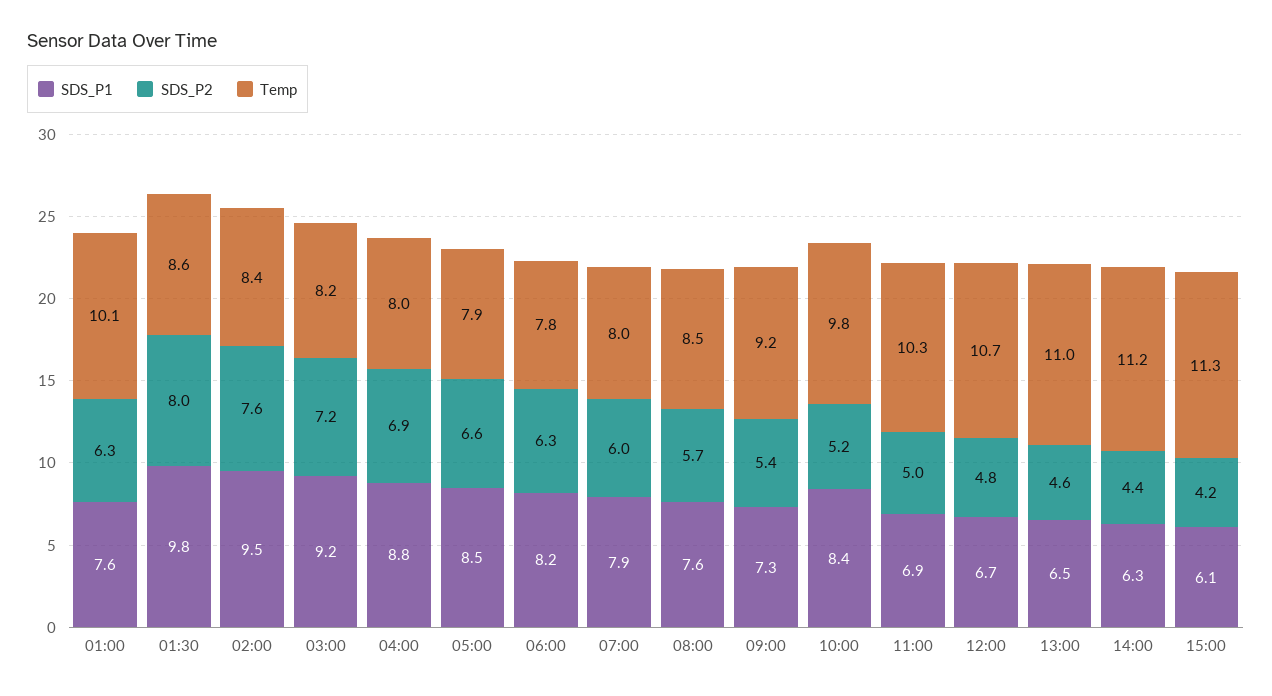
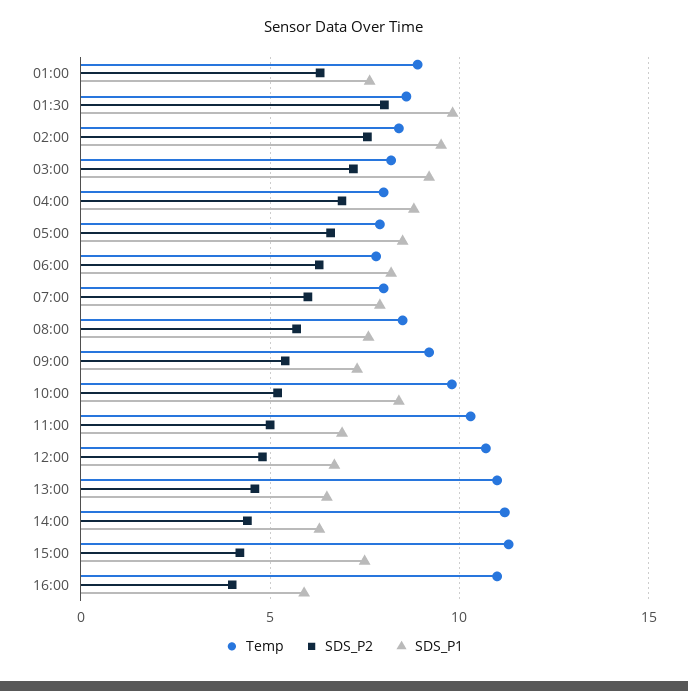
Temp, 01:00: 10.1 -> 9
SDS_P1, 15:00: 6.1 -> 7.5
Temp, 16:00: none -> 11
SDS_P2, 16:00: none -> 4
SDS_P1, 16:00: none -> 6

